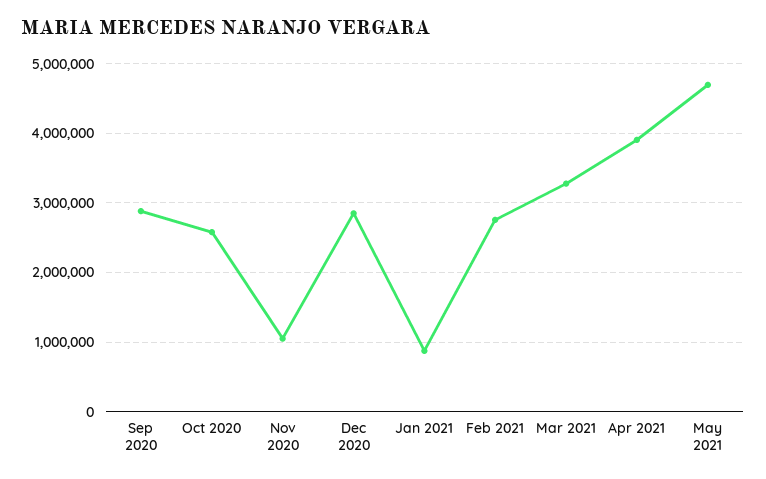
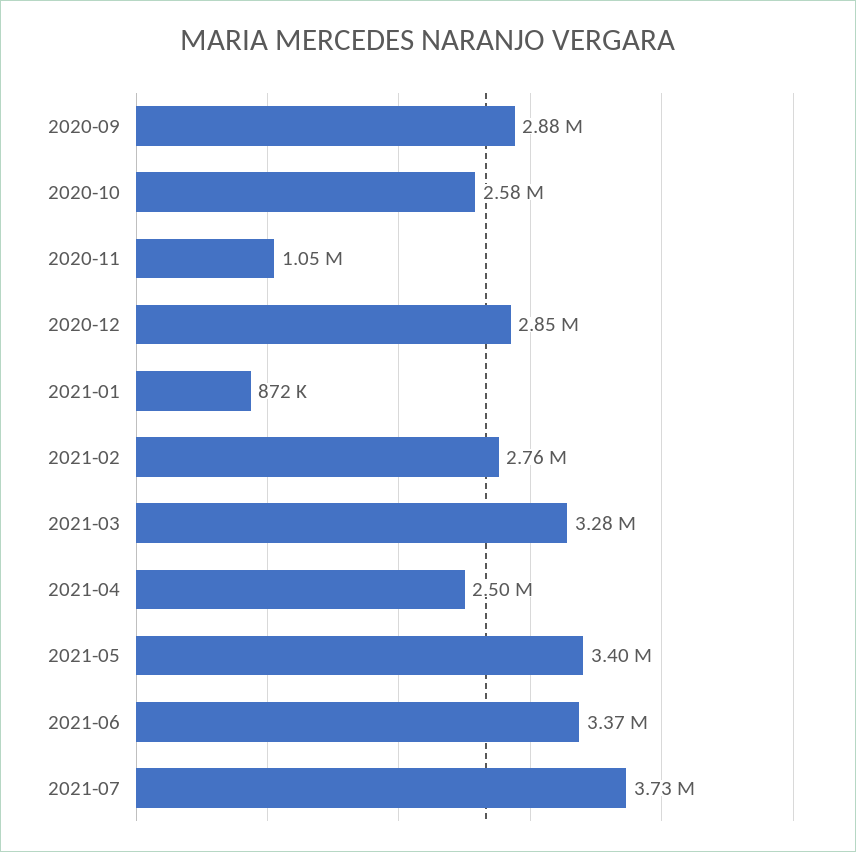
Apr 2021: 3900000 -> 2500000
May 2021: 4700000 -> 3400000
2021-06: none -> 3370000
2021-07: none -> 3730000

